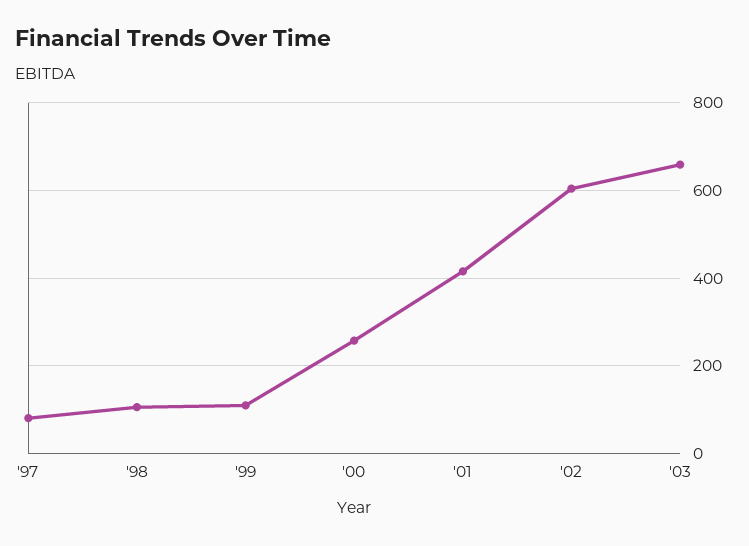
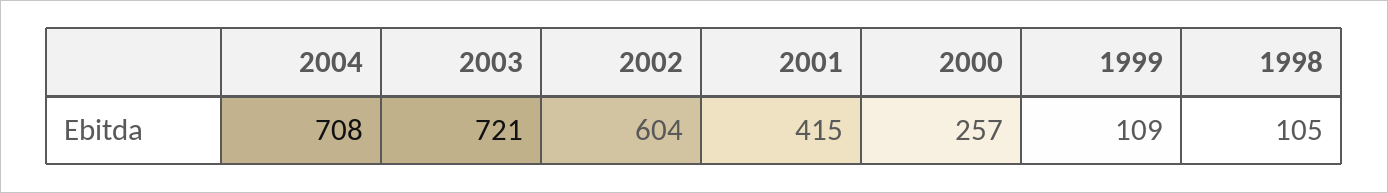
'97: 80 -> none
'03: 660 -> 721
2004: none -> 708

